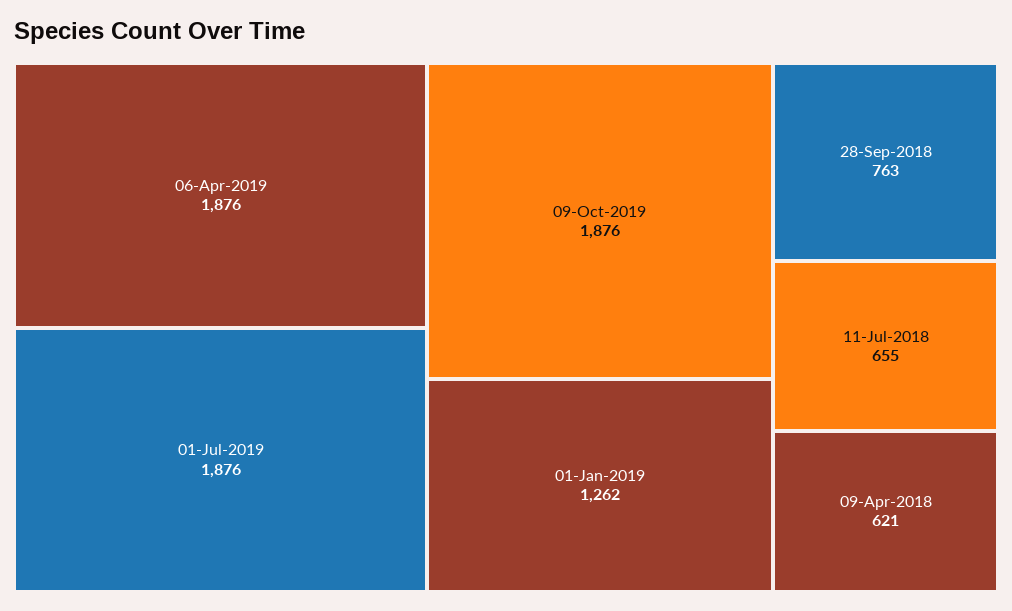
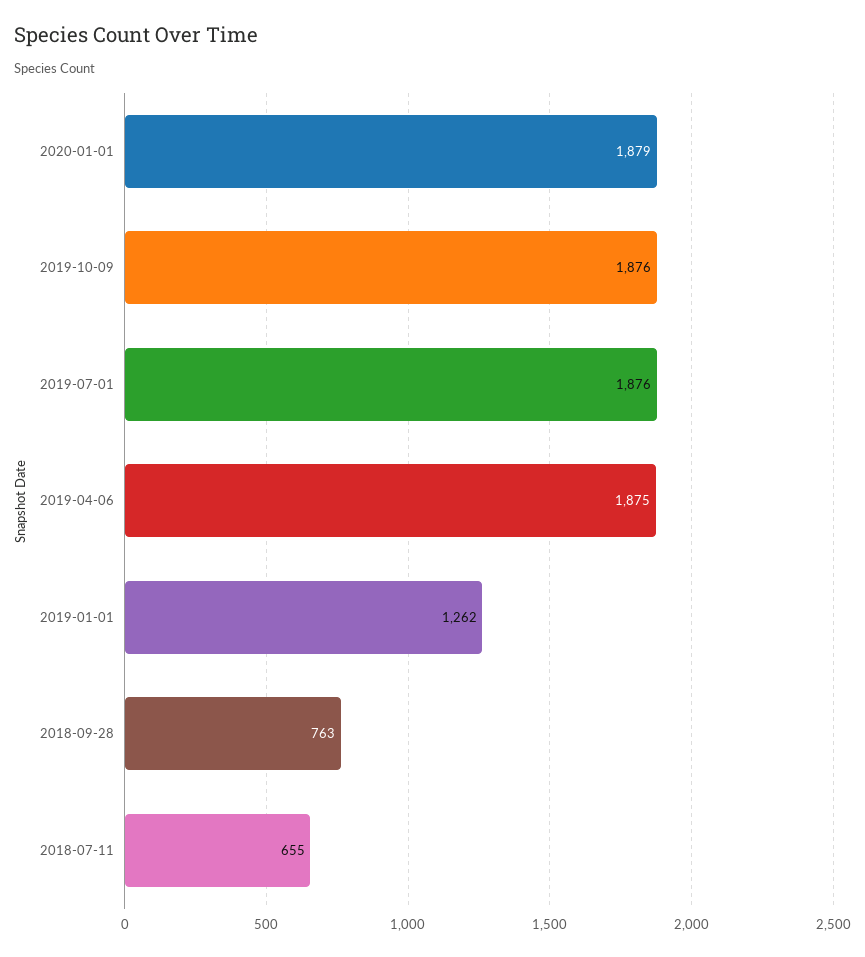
06-Apr-2019: 1876 -> 1875
09-Apr-2018: 621 -> none
2020-01-01: none -> 1879

